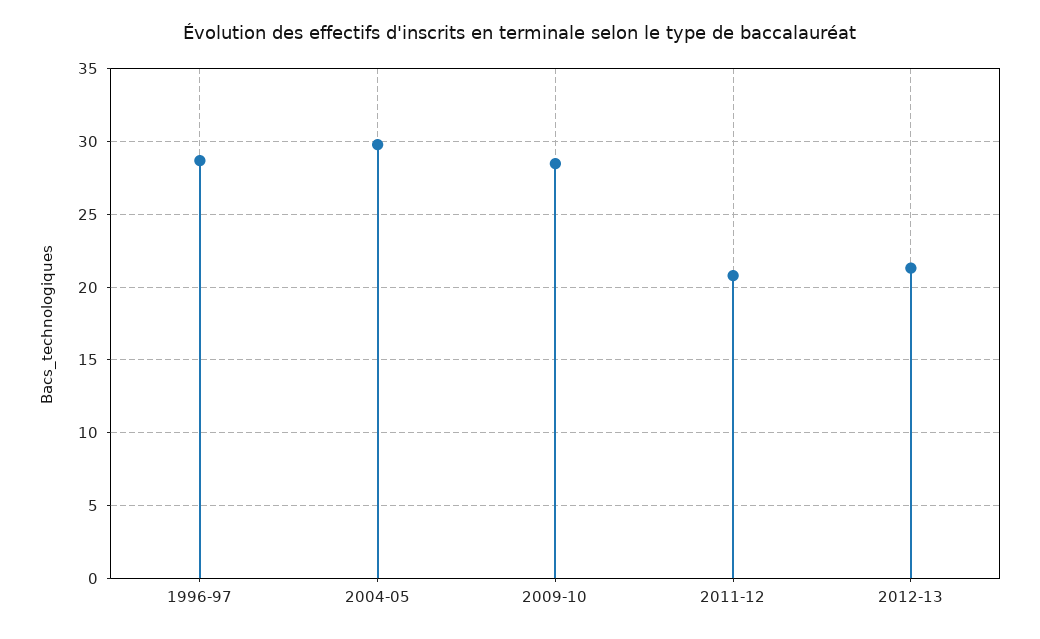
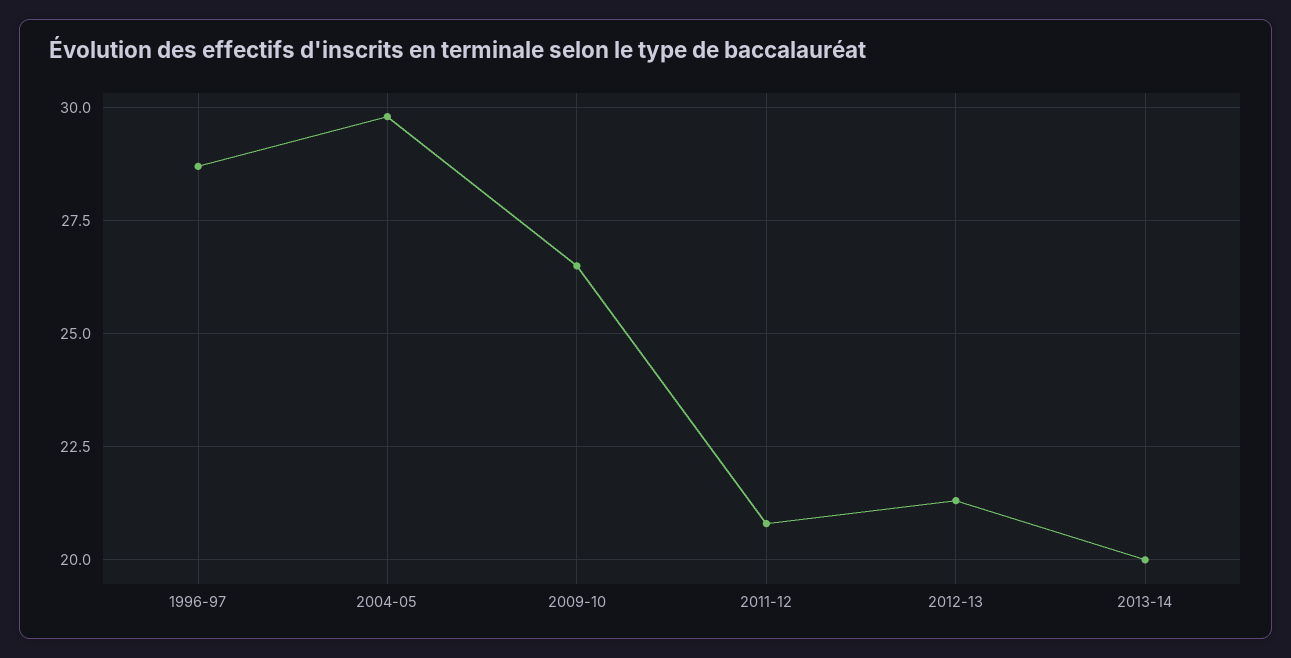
2009-10: 28.5 -> 26.5
2013-14: none -> 20

